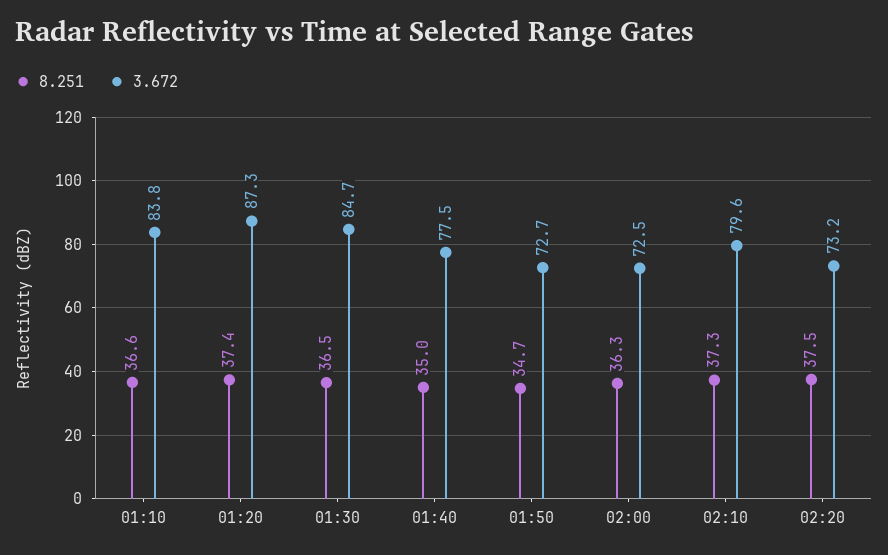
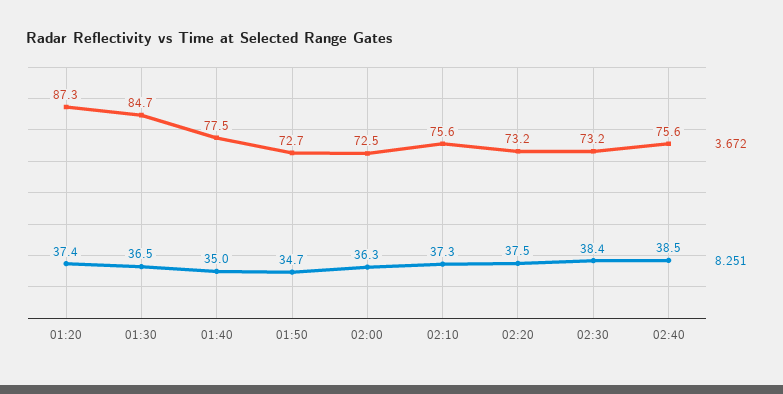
8.251, 01:10: 36.6 -> none
3.672, 01:10: 83.8 -> none
3.672, 02:10: 79.6 -> 75.6
3.672, 02:30: none -> 73.2
8.251, 02:30: none -> 38.4
3.672, 02:40: none -> 75.6
8.251, 02:40: none -> 38.5

